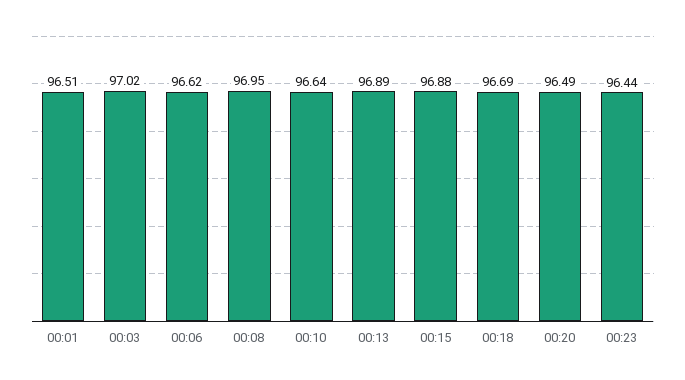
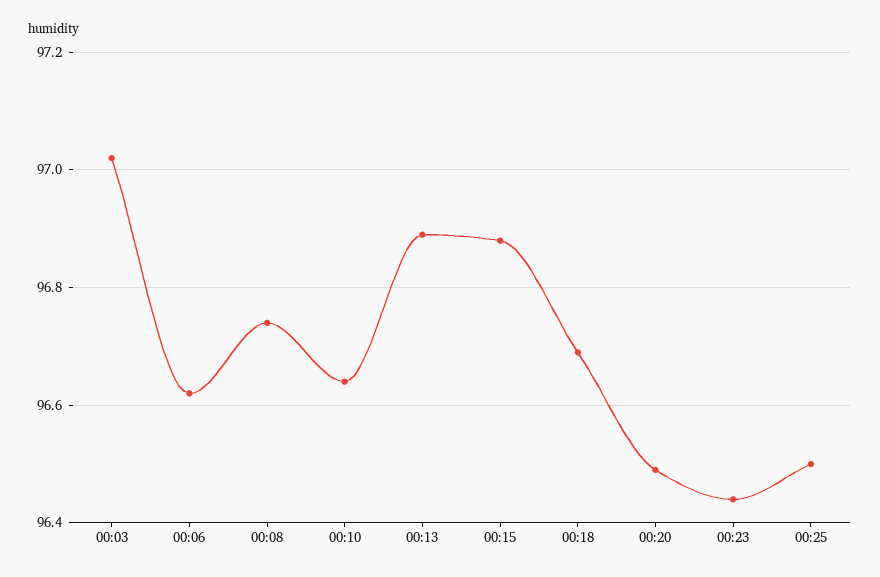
00:01: 96.51 -> none
00:08: 96.95 -> 96.75
00:25: none -> 96.5

